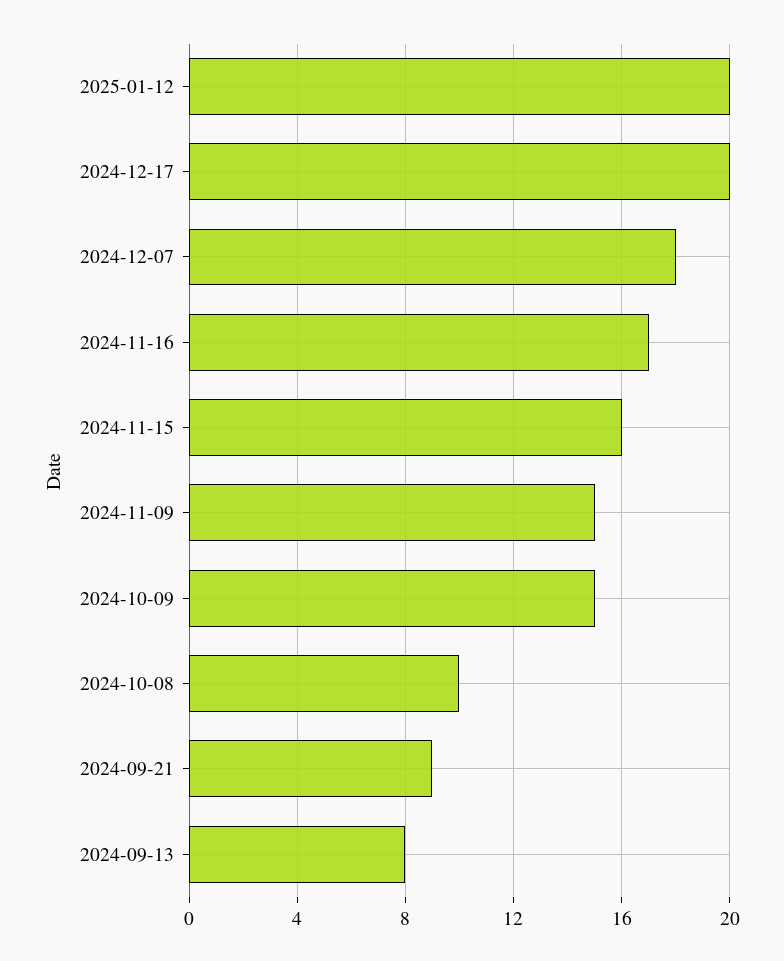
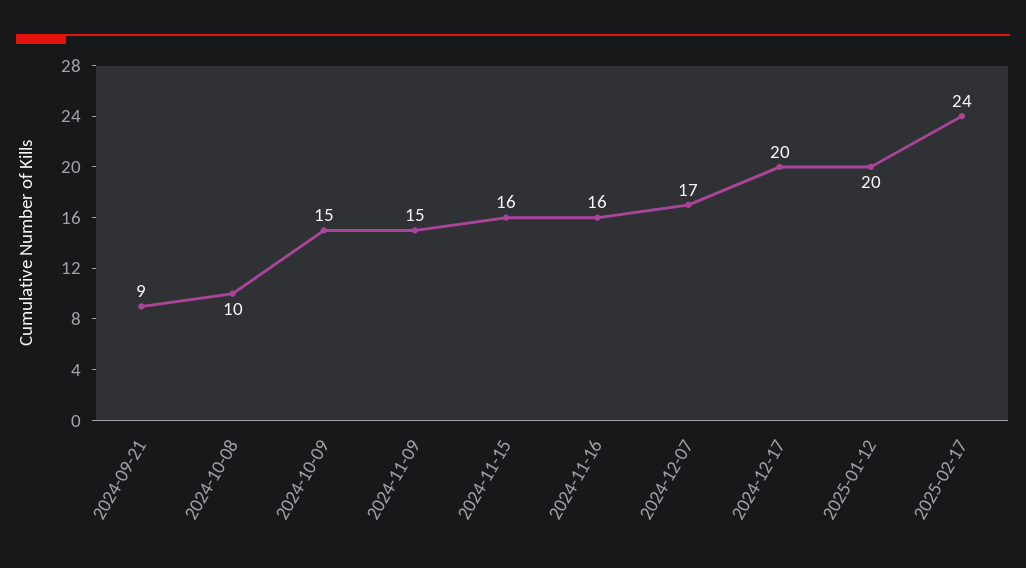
2024-12-07: 18 -> 17
2024-11-16: 17 -> 16
2024-09-13: 8 -> none
2025-02-17: none -> 24

